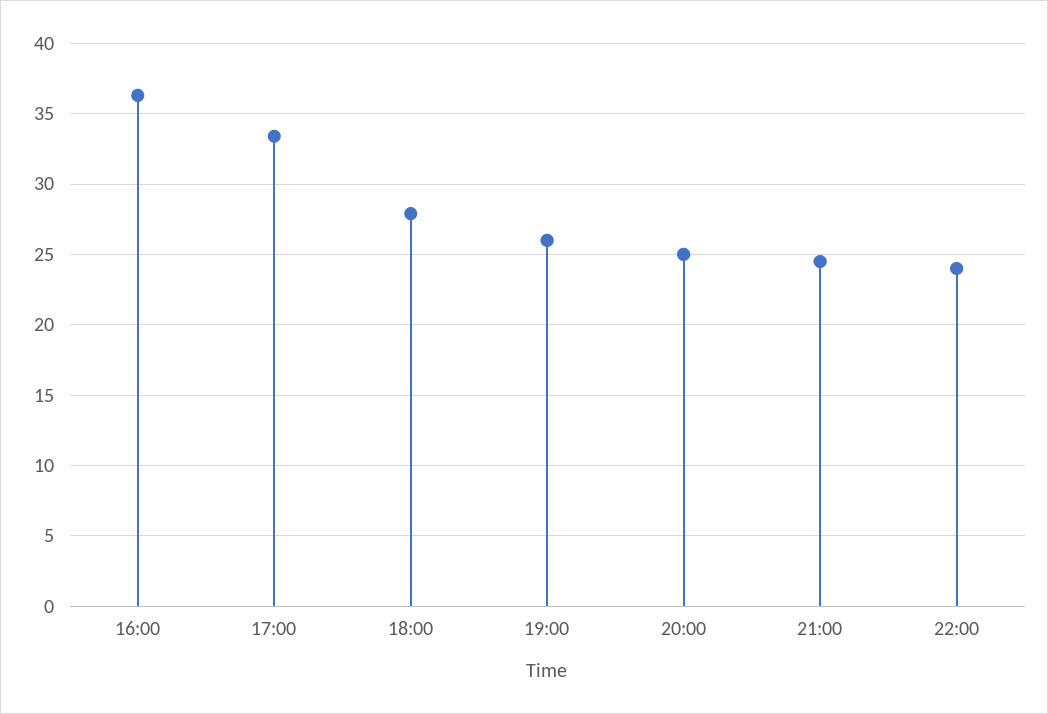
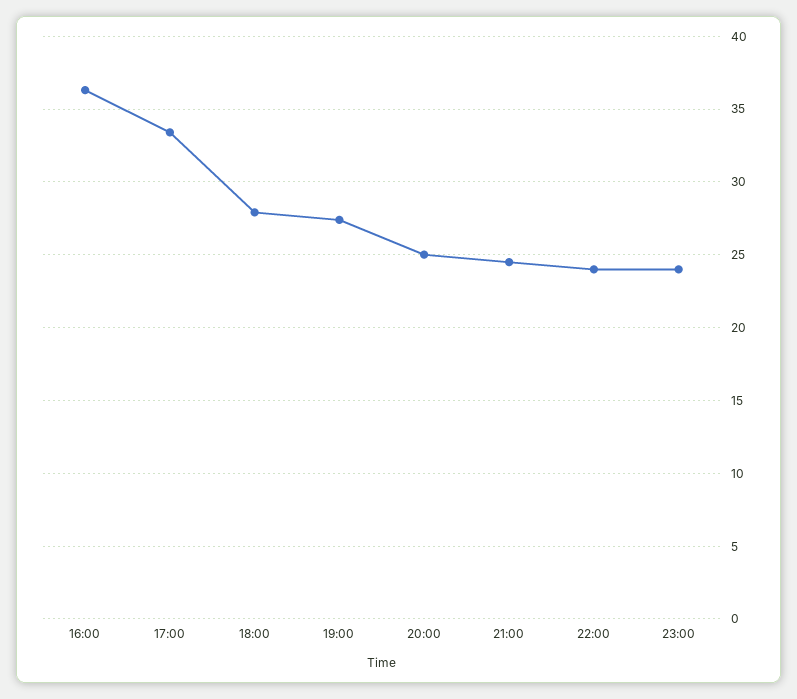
19:00: 26 -> 27.5
23:00: none -> 24

